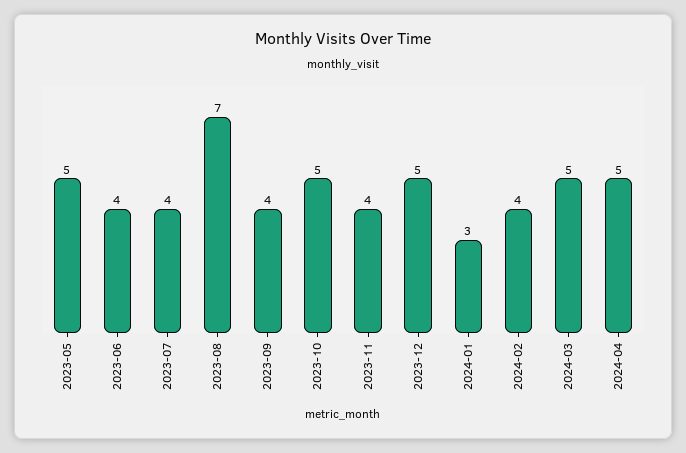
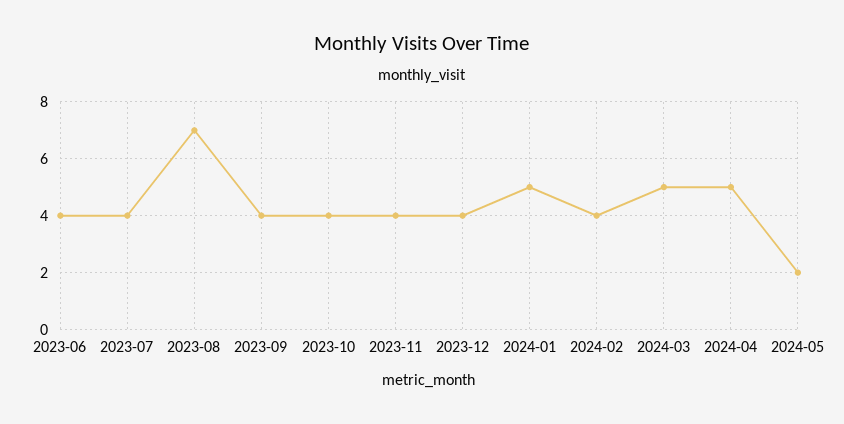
2023-05: 5 -> none
2023-10: 5 -> 4
2023-12: 5 -> 4
2024-01: 3 -> 5
2024-05: none -> 2

